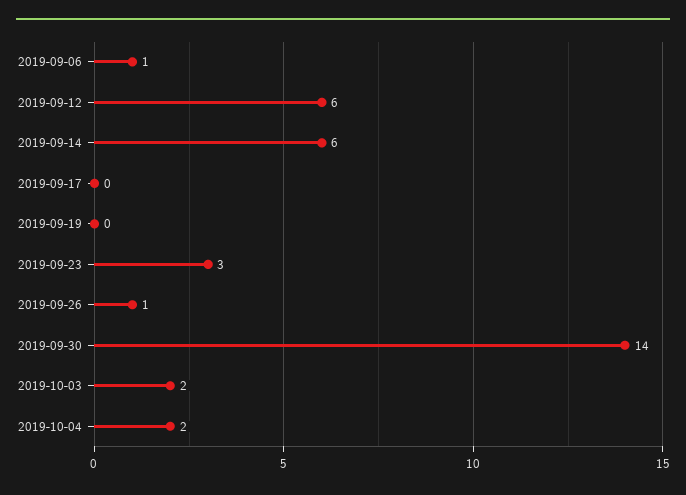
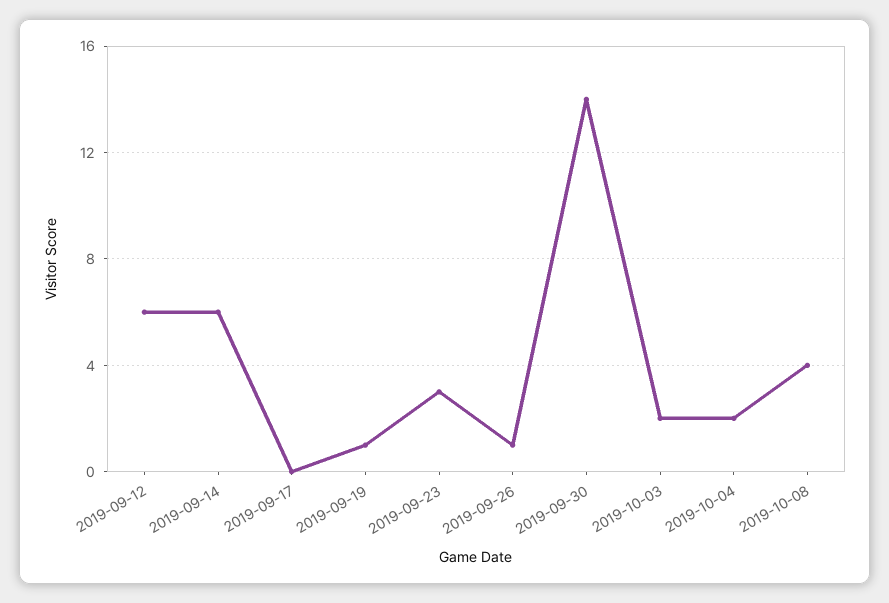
2019-09-06: 1 -> none
2019-09-19: 0 -> 1
2019-10-08: none -> 4

